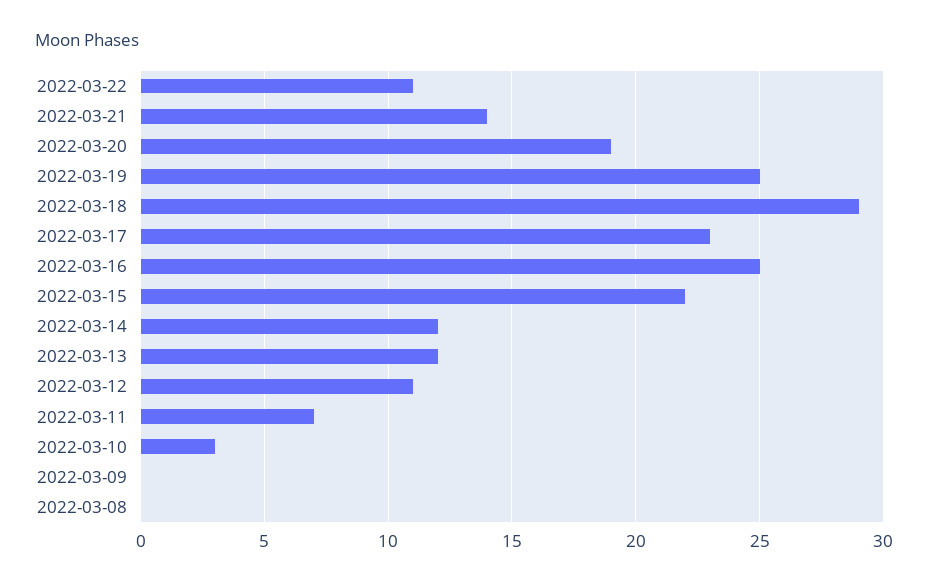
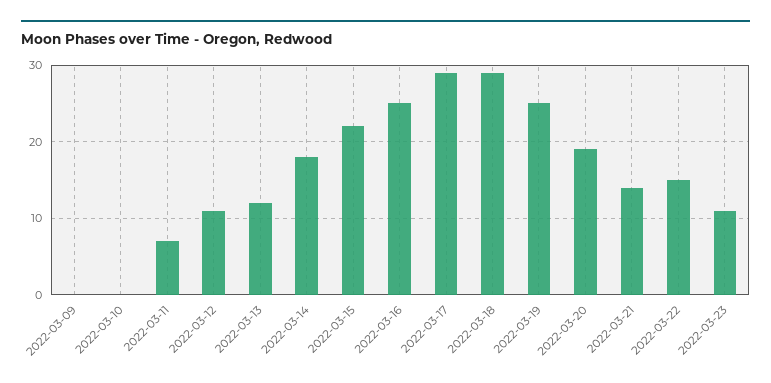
2022-03-22: 11 -> 15
2022-03-17: 23 -> 29
2022-03-14: 12 -> 18
2022-03-10: 3 -> 0
2022-03-08: 0 -> none
2022-03-23: none -> 11

